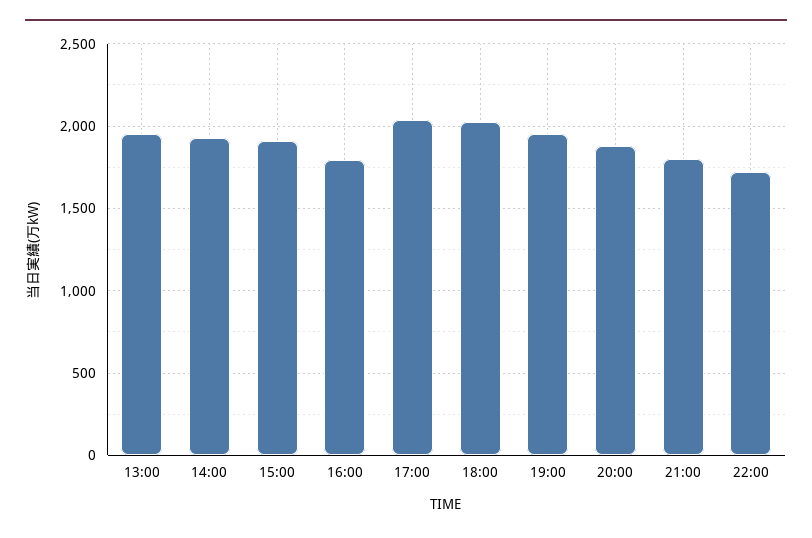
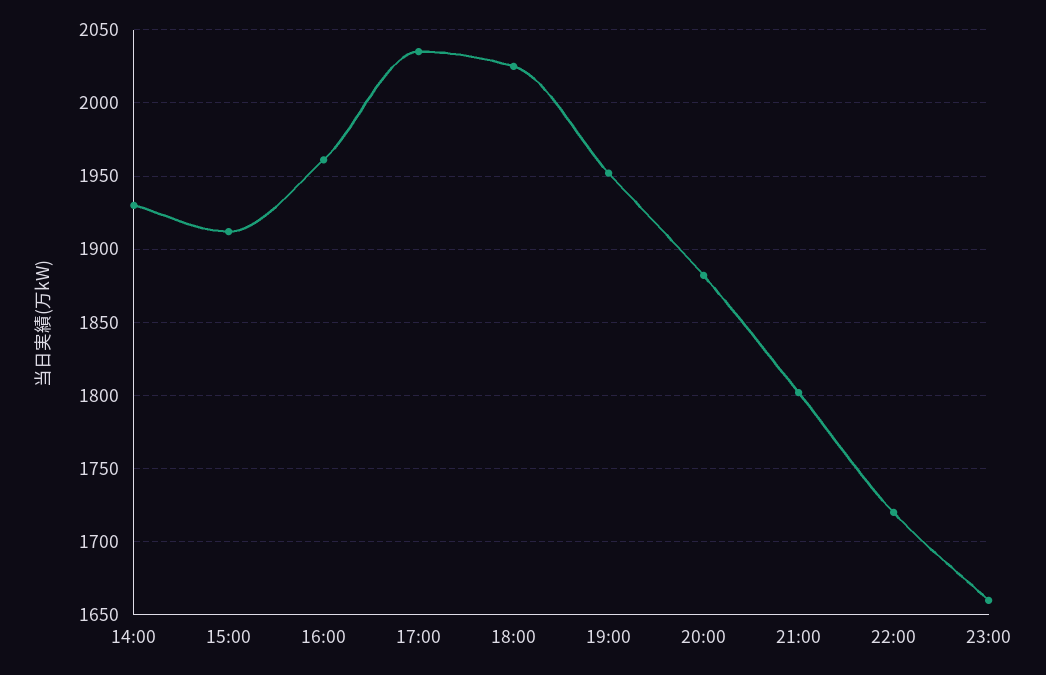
13:00: 1950 -> none
16:00: 1800 -> 1960
23:00: none -> 1660

